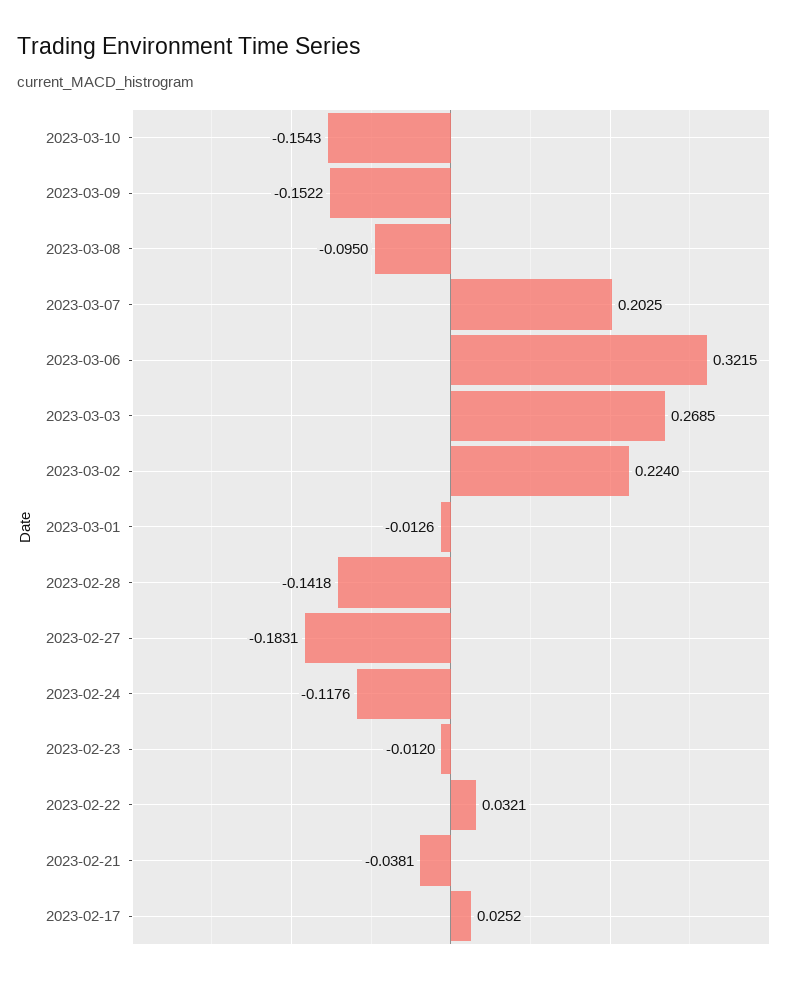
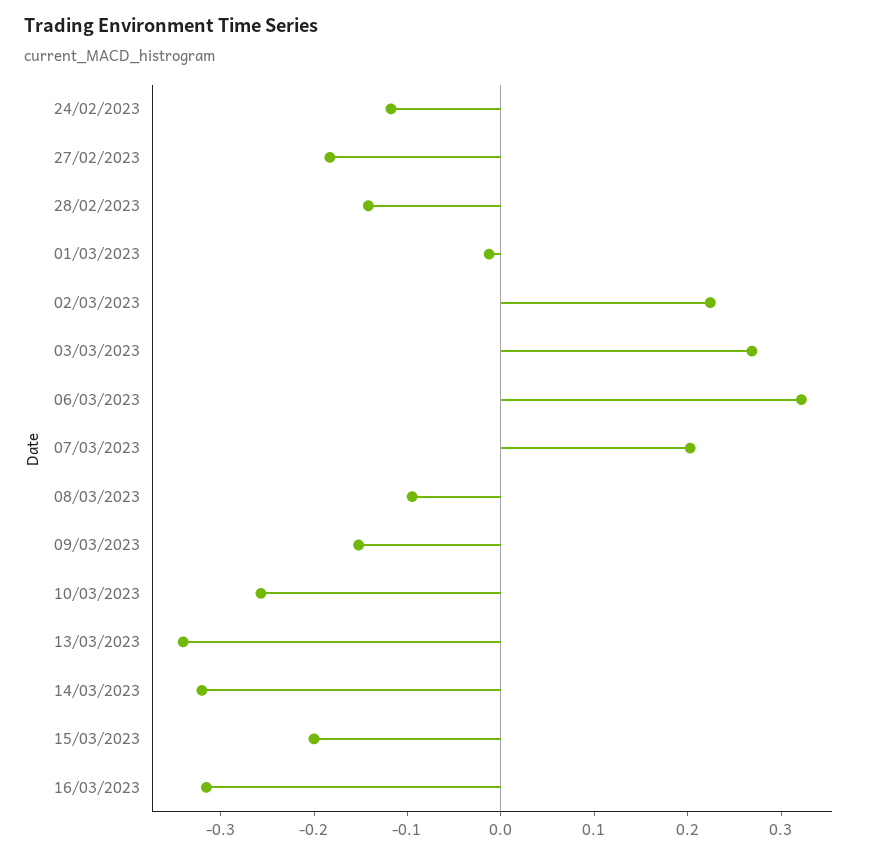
2023-03-10: -0.1543 -> -0.26
2023-02-23: -0.012 -> none
2023-02-22: 0.0321 -> none
2023-02-21: -0.0381 -> none
2023-02-17: 0.0252 -> none
13/03/2023: none -> -0.34
14/03/2023: none -> -0.32
15/03/2023: none -> -0.2
16/03/2023: none -> -0.32

